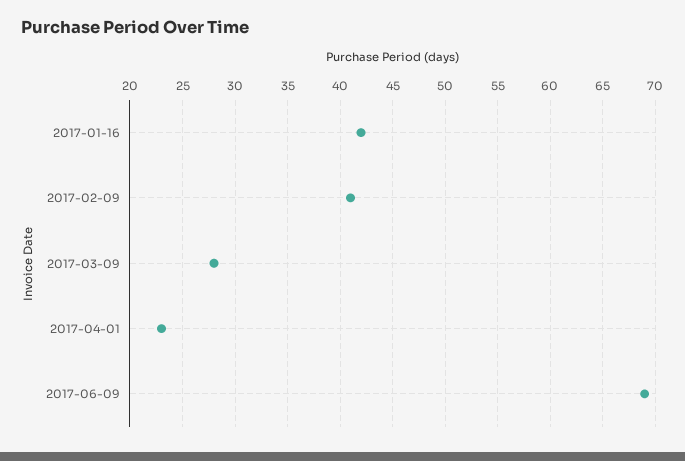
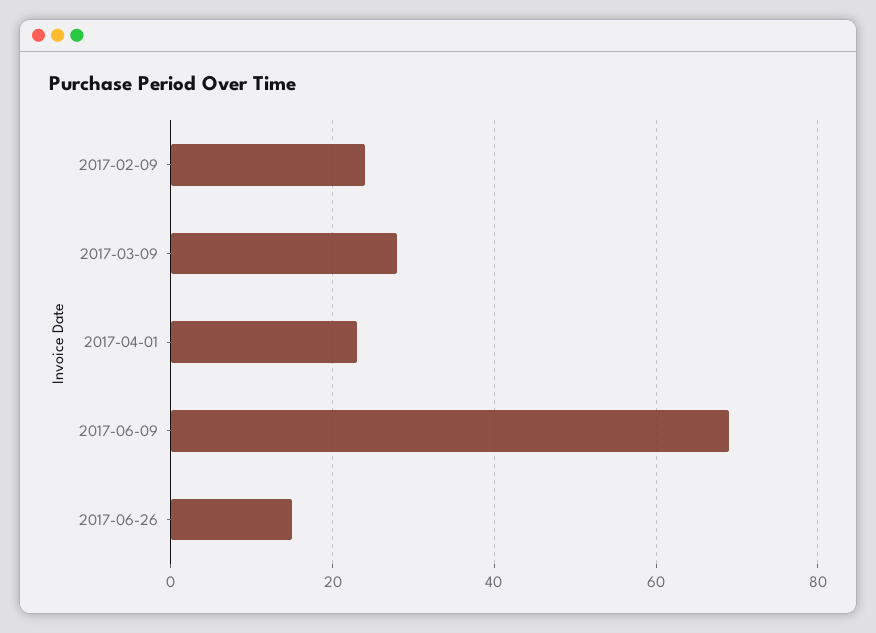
2017-01-16: 42 -> none
2017-02-09: 41 -> 25
2017-06-26: none -> 15

